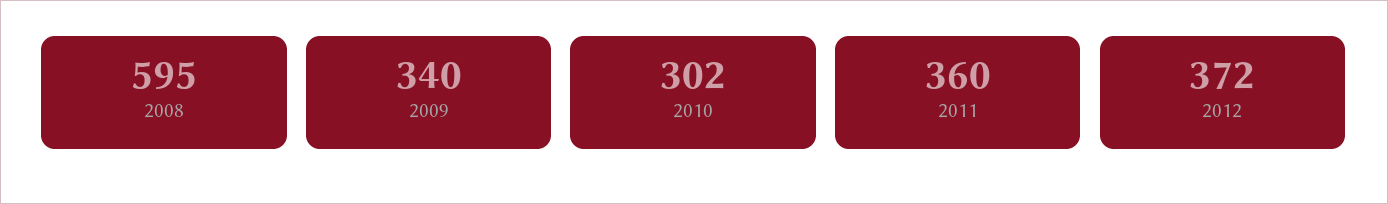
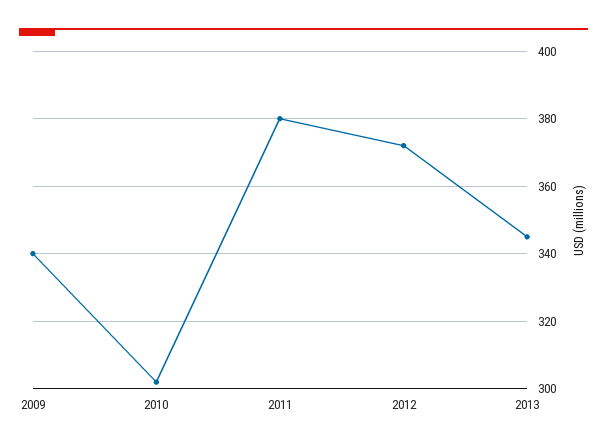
2008: 595 -> none
2011: 360 -> 380
2013: none -> 345

